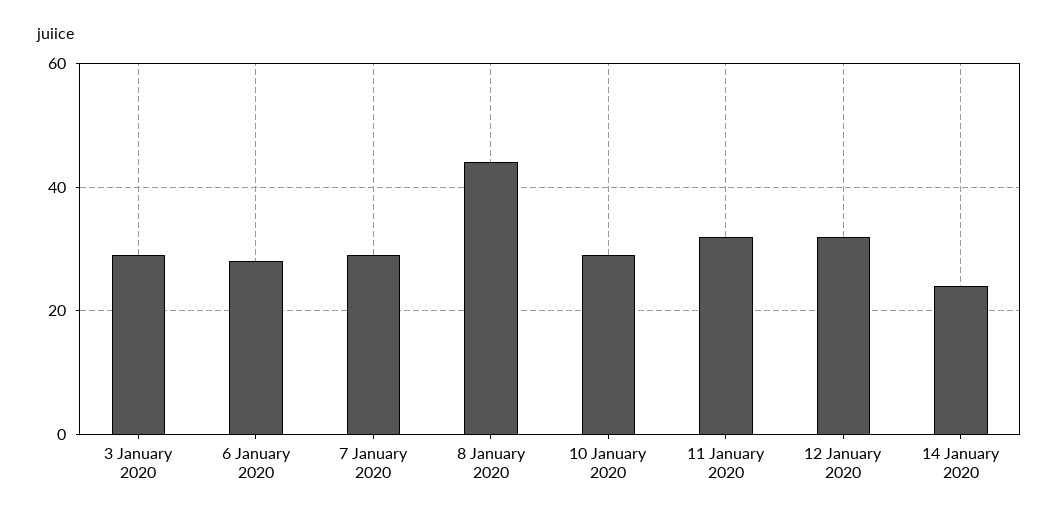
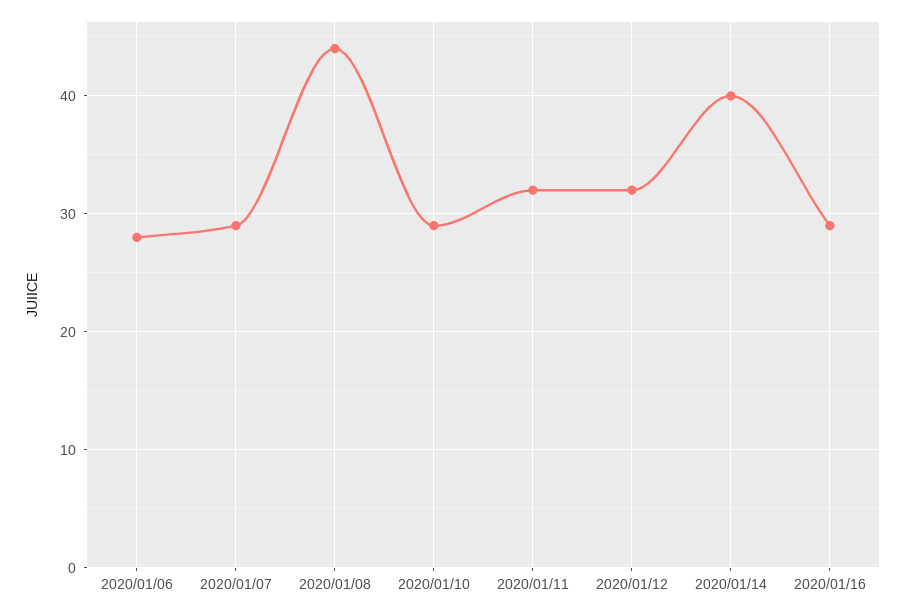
3 January 2020: 30 -> none
14 January 2020: 25 -> 40
2020/01/16: none -> 29

